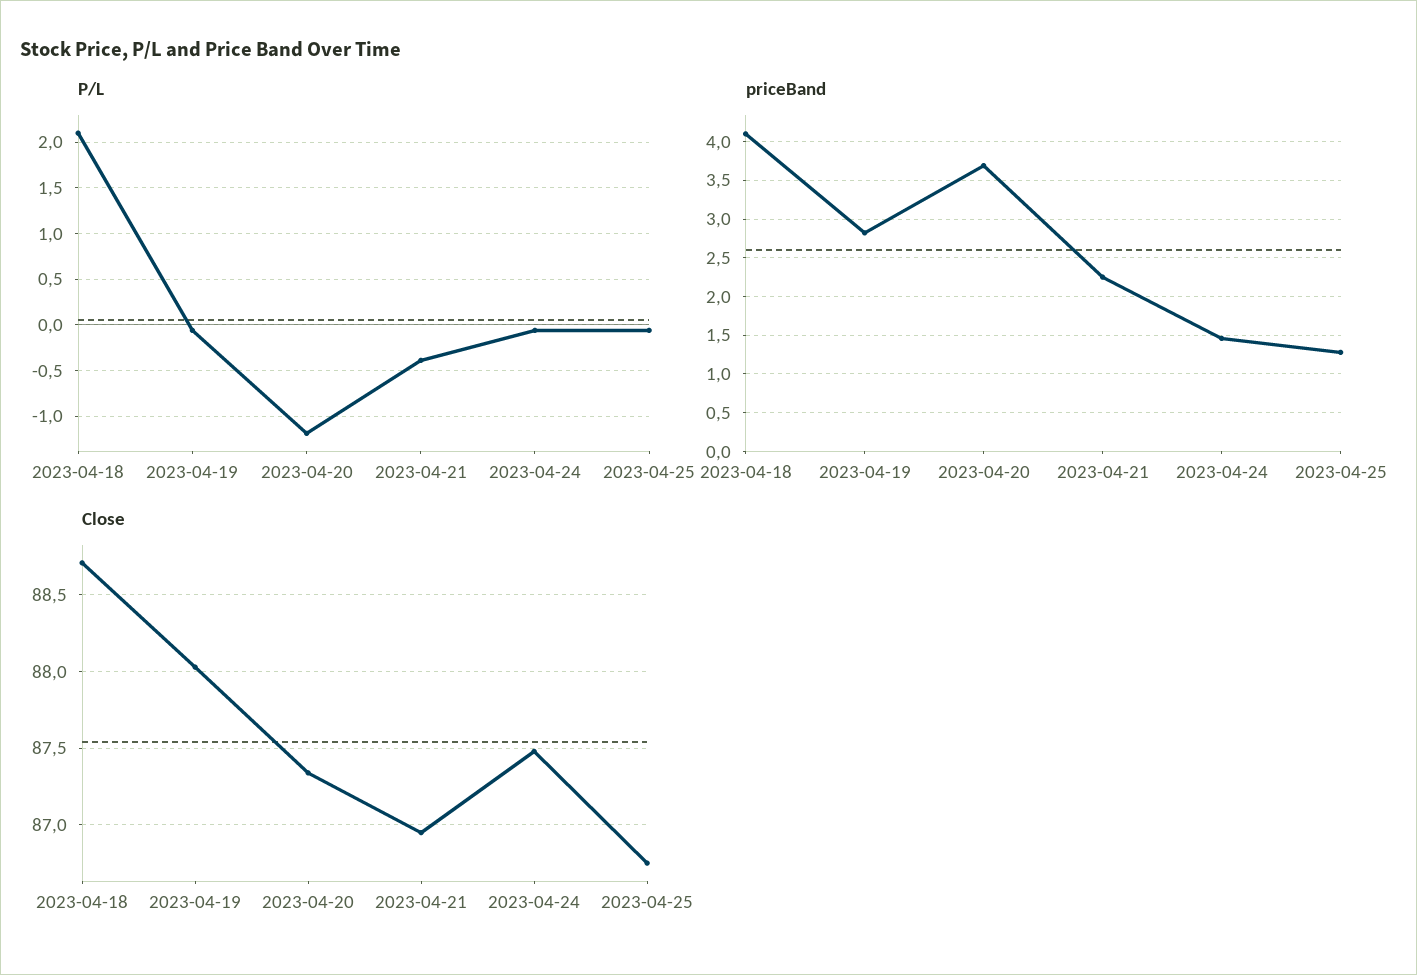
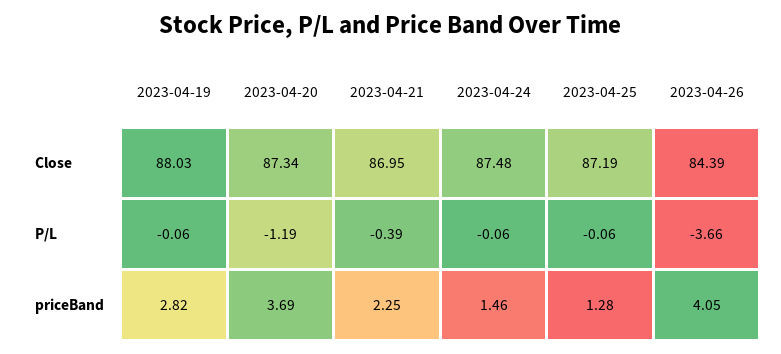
P/L, 2023-04-18: 2.1 -> none
priceBand, 2023-04-18: 4.1 -> none
Close, 2023-04-18: 88.7 -> none
Close, 2023-04-25: 86.75 -> 87.19
Close, 2023-04-26: none -> 84.39
P/L, 2023-04-26: none -> -3.66
priceBand, 2023-04-26: none -> 4.05

